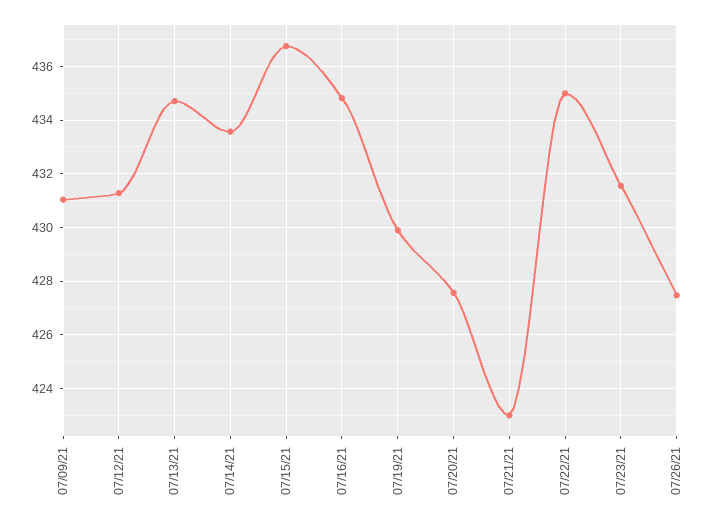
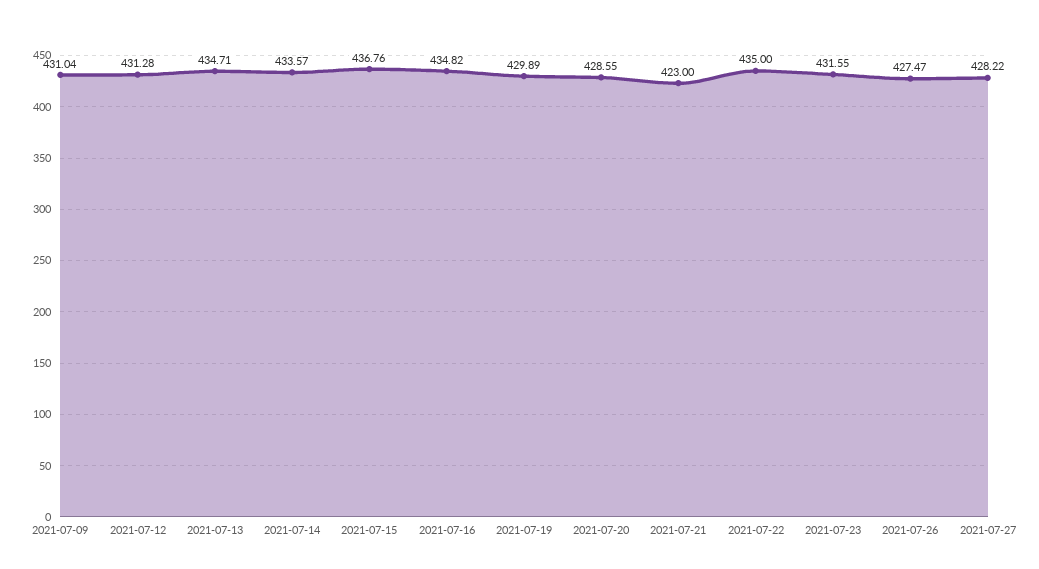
07/20/21: 427.5 -> 428.55
2021-07-27: none -> 428.22

